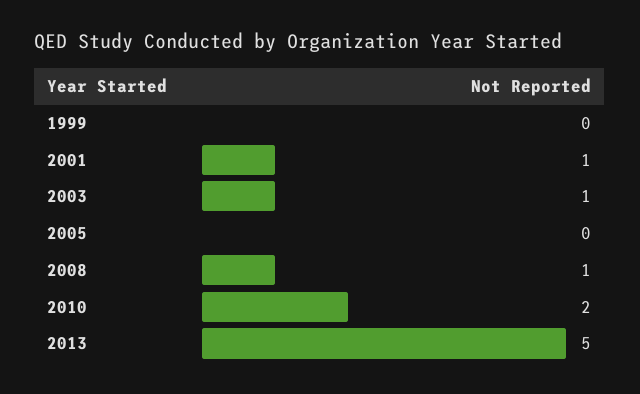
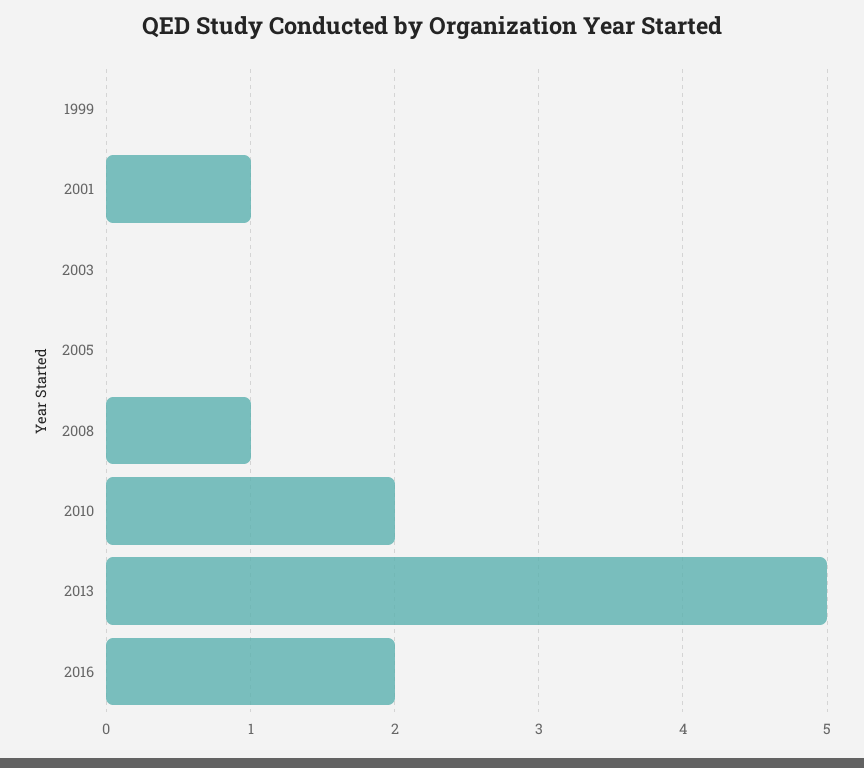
2003: 1 -> 0
2016: none -> 2

